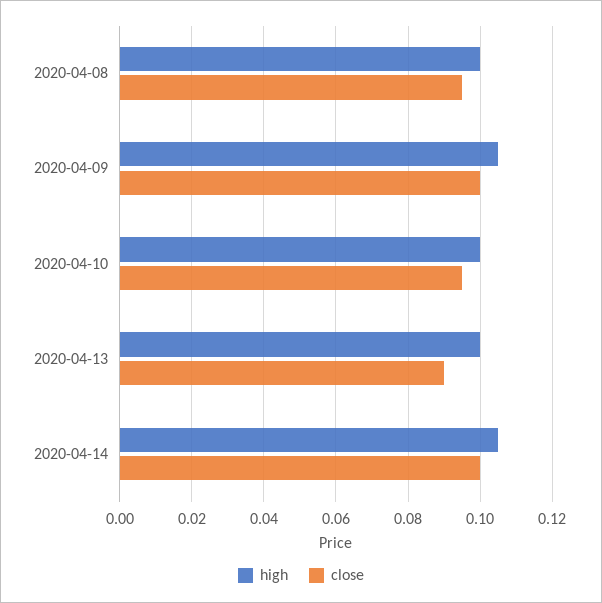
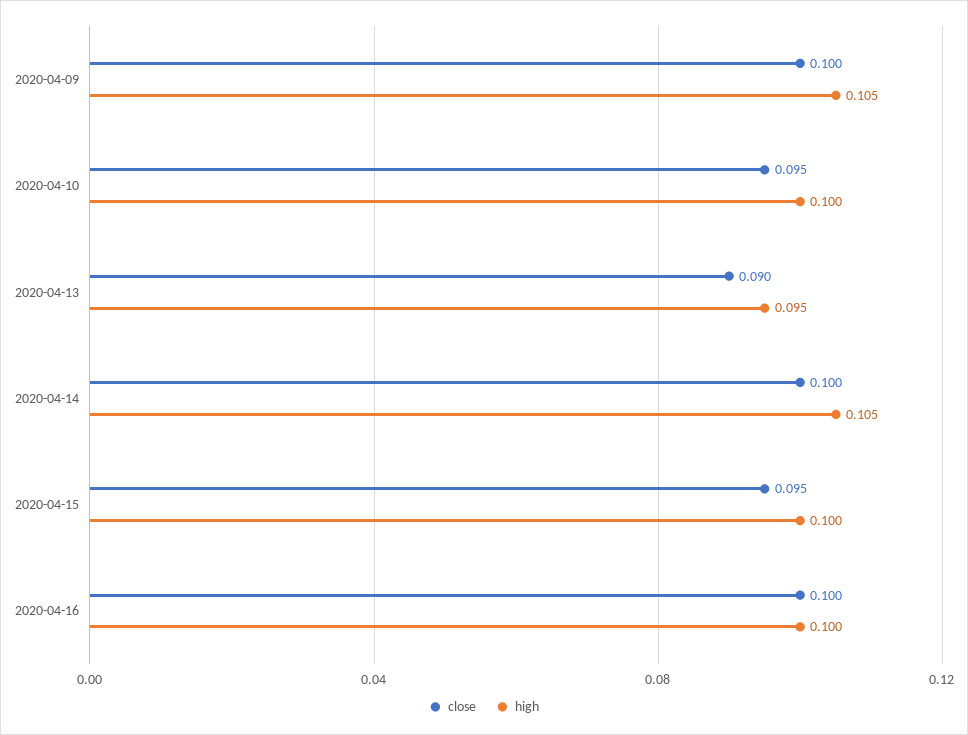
high, 2020-04-08: 0.1 -> none
close, 2020-04-08: 0.095 -> none
high, 2020-04-13: 0.1 -> 0.095
close, 2020-04-15: none -> 0.095
high, 2020-04-15: none -> 0.1
close, 2020-04-16: none -> 0.1
high, 2020-04-16: none -> 0.1

